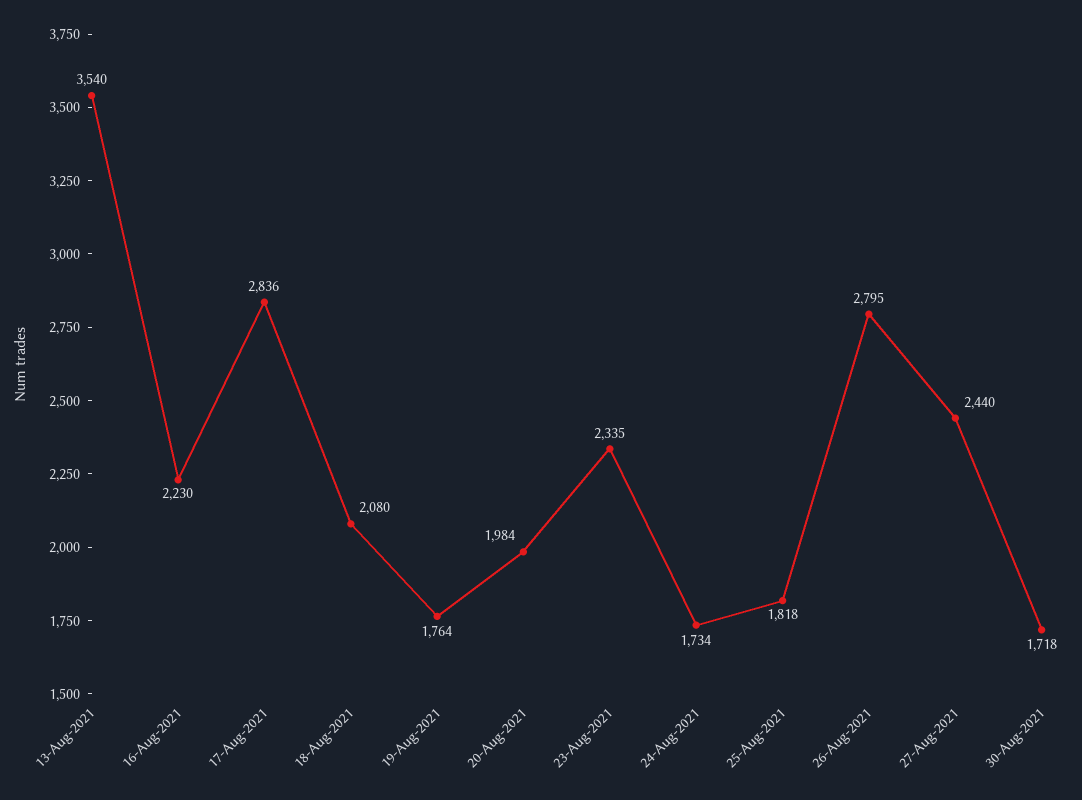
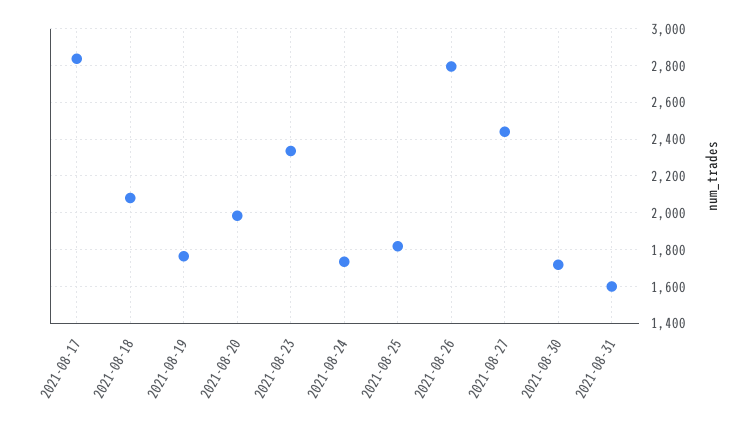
13-Aug-2021: 3540 -> none
16-Aug-2021: 2230 -> none
2021-08-31: none -> 1600

